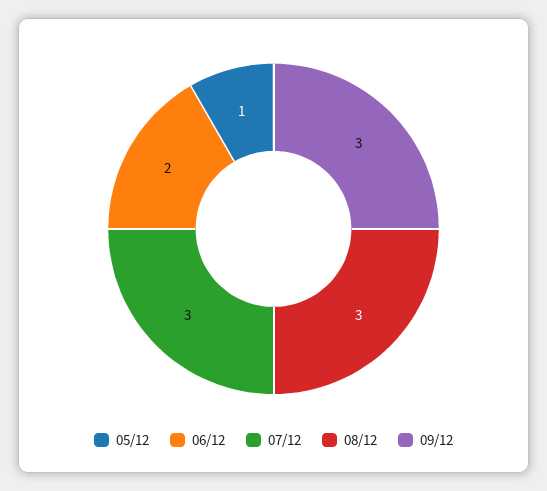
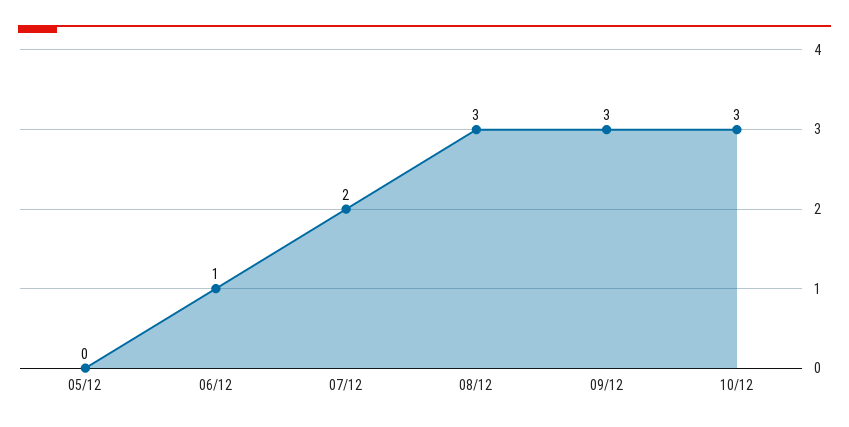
05/12: 1 -> 0
06/12: 2 -> 1
07/12: 3 -> 2
10/12: none -> 3

